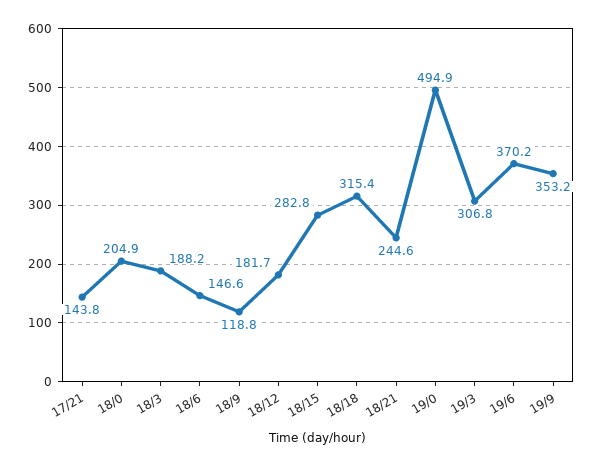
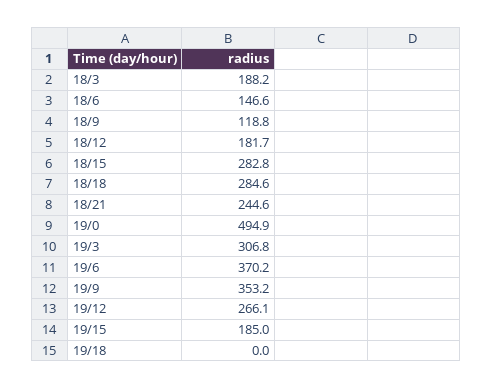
17/21: 143.8 -> none
18/0: 204.9 -> none
18/18: 315.4 -> 284.6
19/12: none -> 266.1
19/15: none -> 185
19/18: none -> 0

